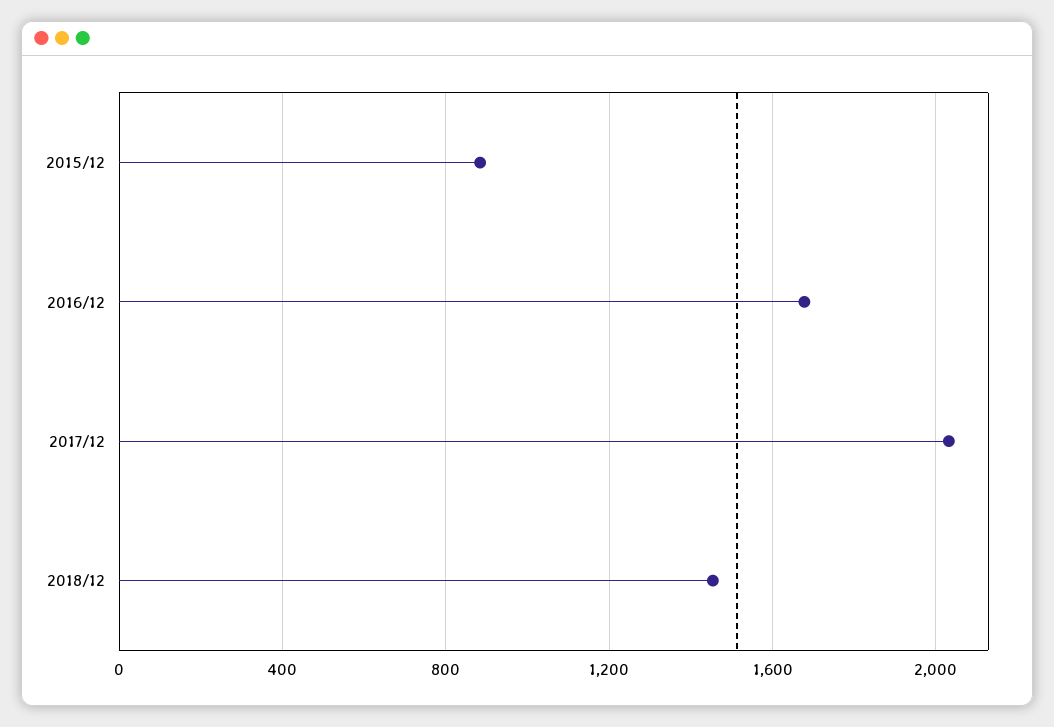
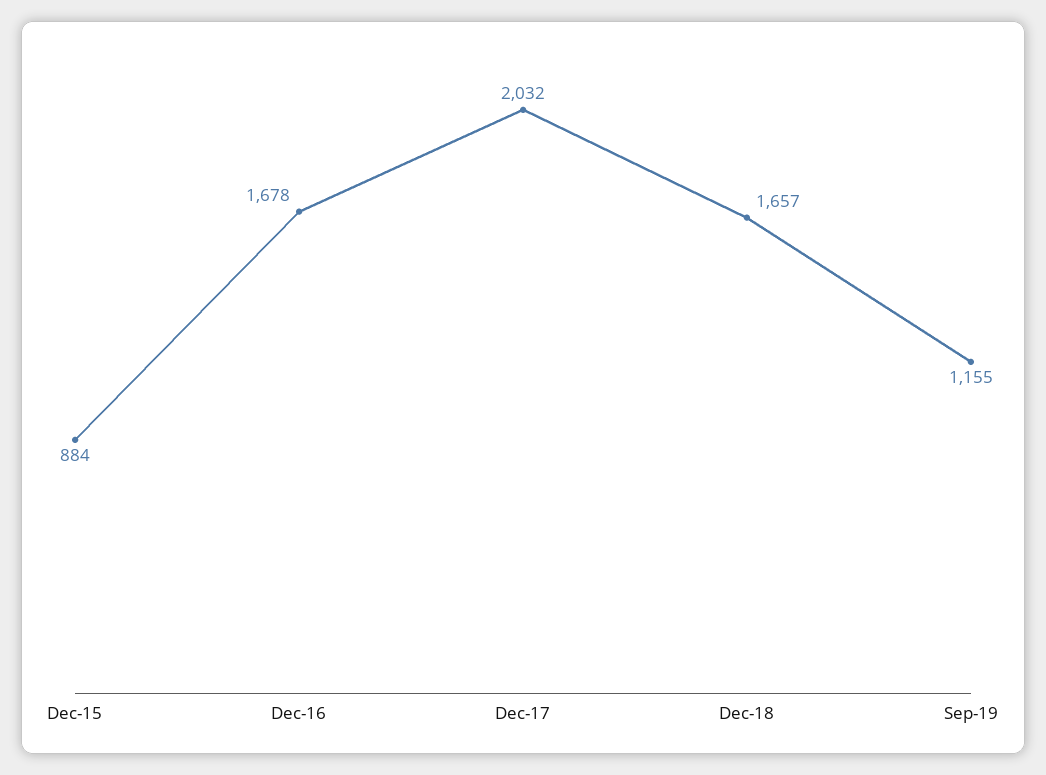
2018/12: 1450 -> 1657
Sep-19: none -> 1155

